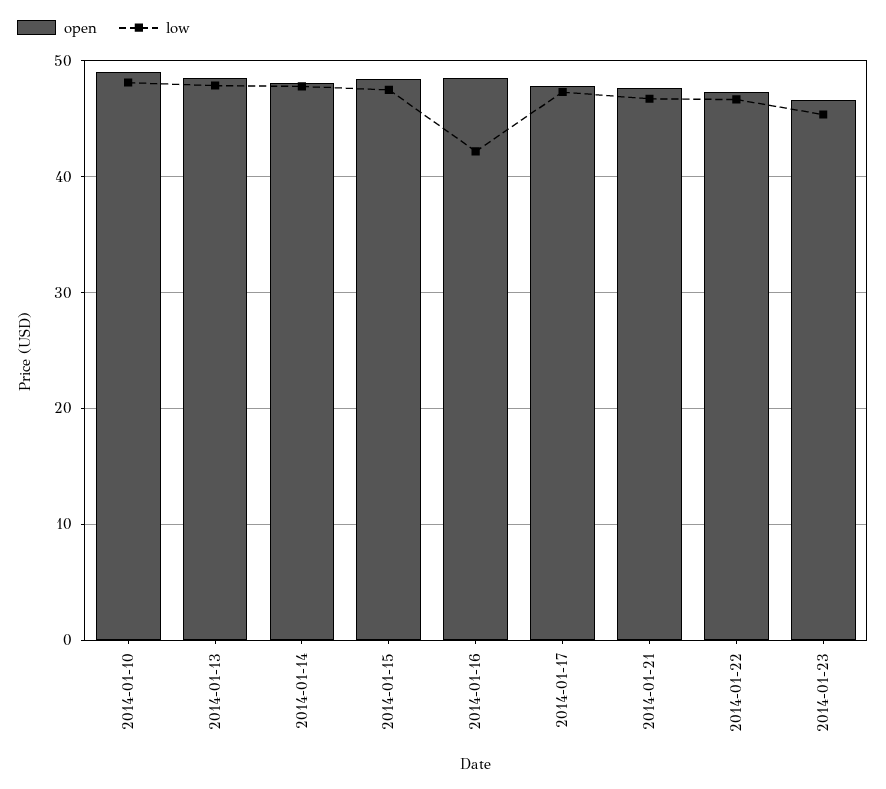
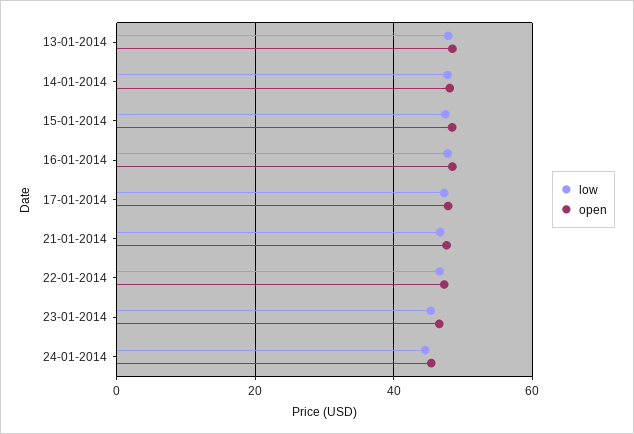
open, 2014-01-10: 49 -> none
low, 2014-01-10: 48 -> none
low, 2014-01-16: 42 -> 48
low, 24-01-2014: none -> 44
open, 24-01-2014: none -> 46

